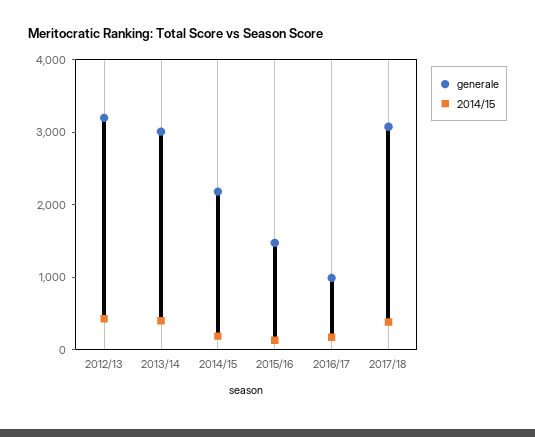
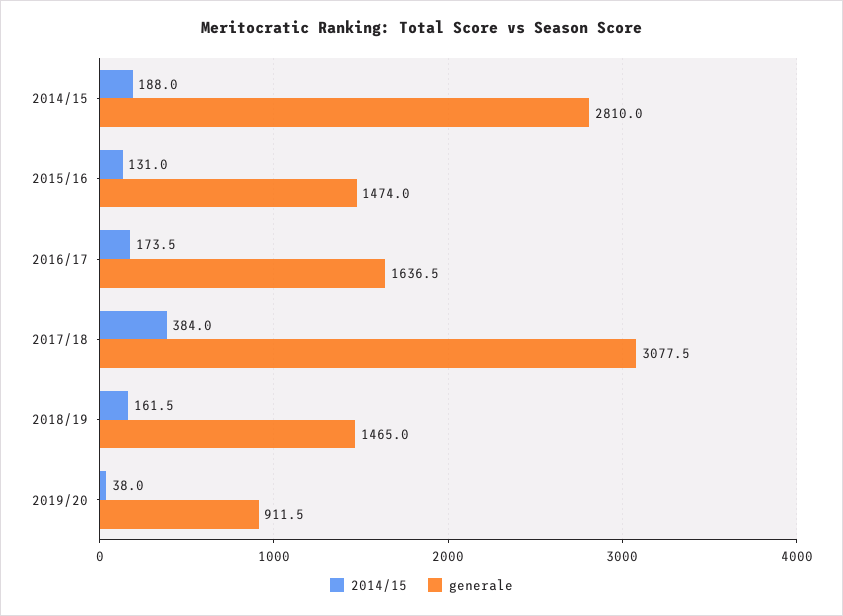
generale, 2012/13: 3200 -> none
2014/15, 2012/13: 400 -> none
generale, 2013/14: 3000 -> none
2014/15, 2013/14: 400 -> none
generale, 2014/15: 2200 -> 2810
generale, 2016/17: 1000 -> 1636.5
2014/15, 2018/19: none -> 161.5
generale, 2018/19: none -> 1465
2014/15, 2019/20: none -> 38
generale, 2019/20: none -> 911.5

